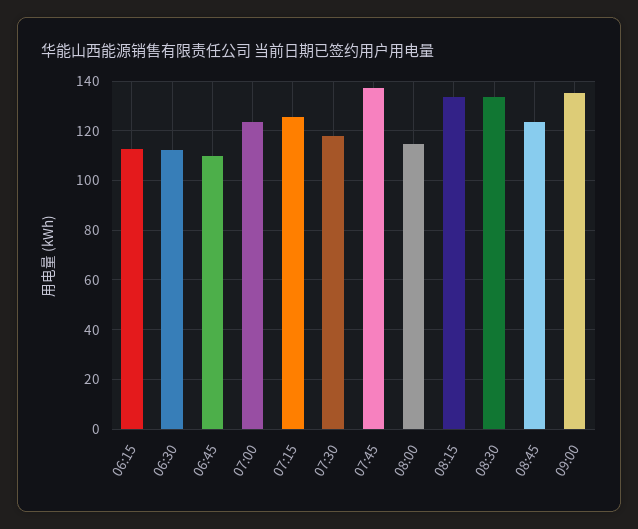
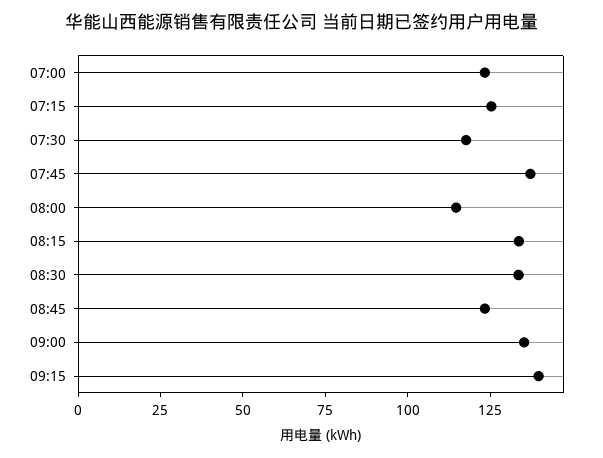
06:15: 112.5 -> none
06:30: 112.5 -> none
06:45: 110 -> none
09:15: none -> 140

